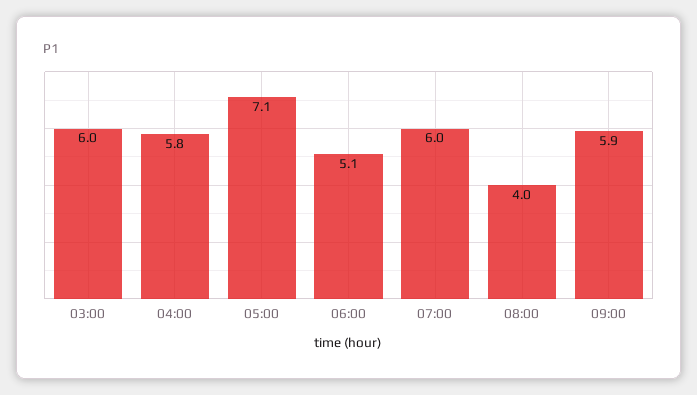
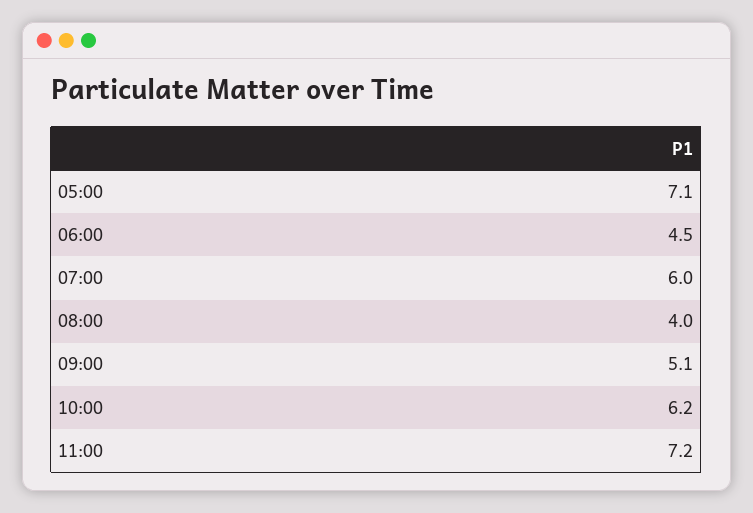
03:00: 6 -> none
04:00: 5.8 -> none
06:00: 5.1 -> 4.5
09:00: 5.9 -> 5.1
10:00: none -> 6.2
11:00: none -> 7.2

